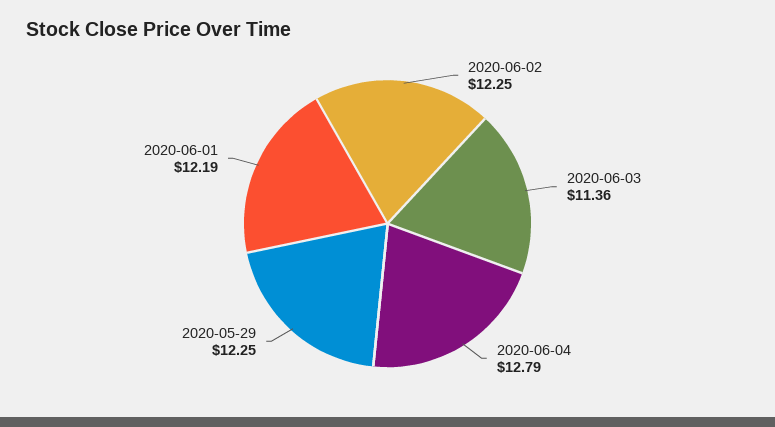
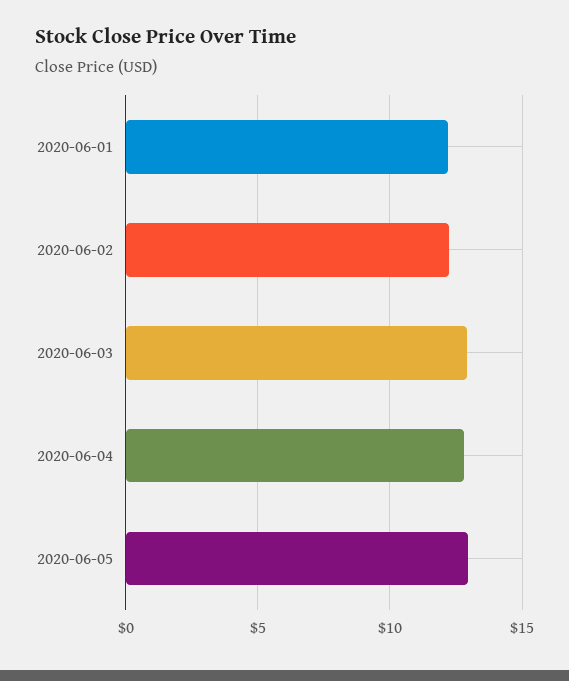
2020-06-03: 11.36 -> 13
2020-05-29: 12.25 -> none
2020-06-05: none -> 13

